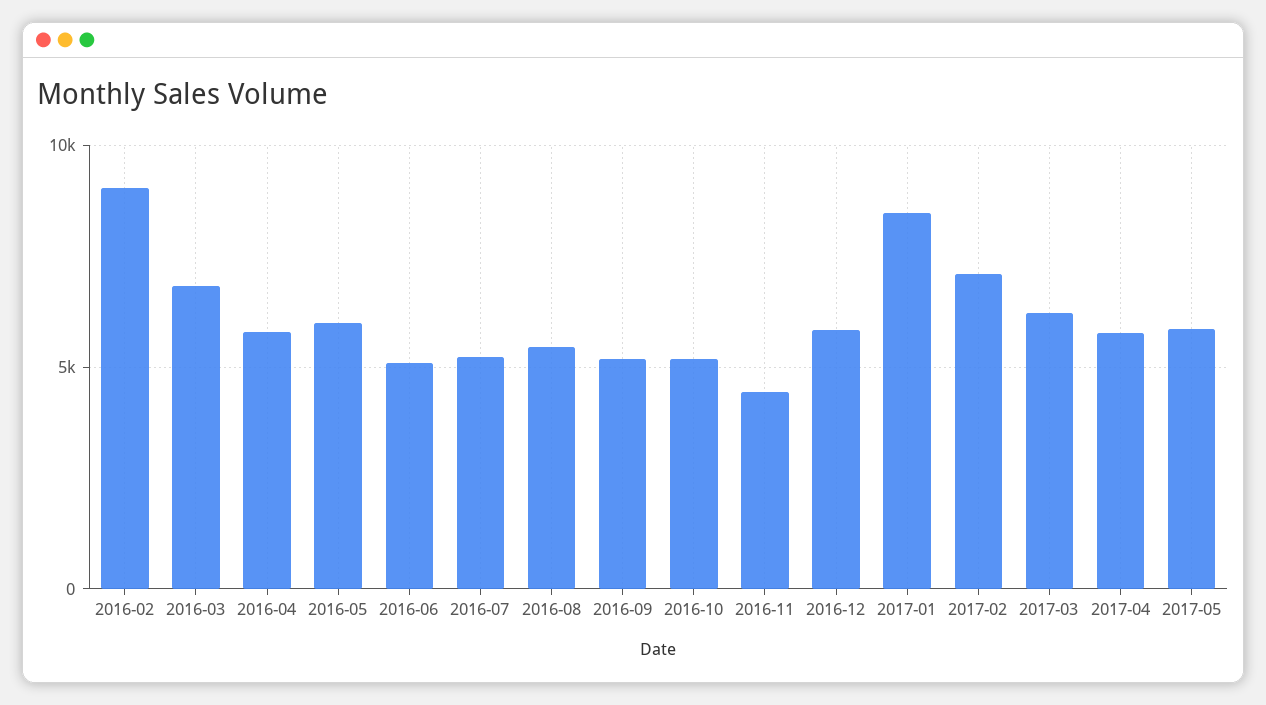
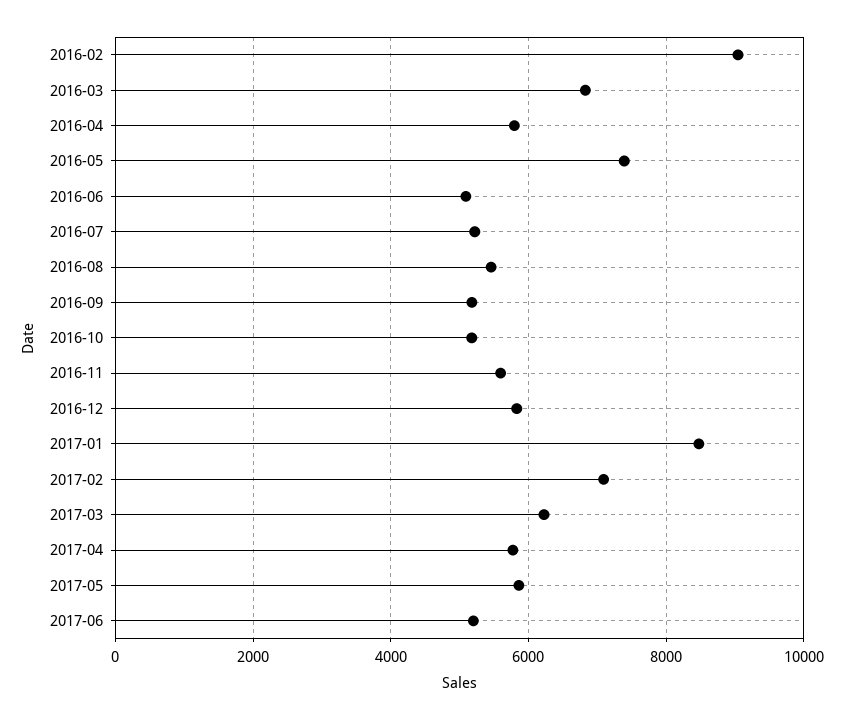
2016-05: 6000 -> 7400
2016-11: 4500 -> 5600
2017-06: none -> 5200

